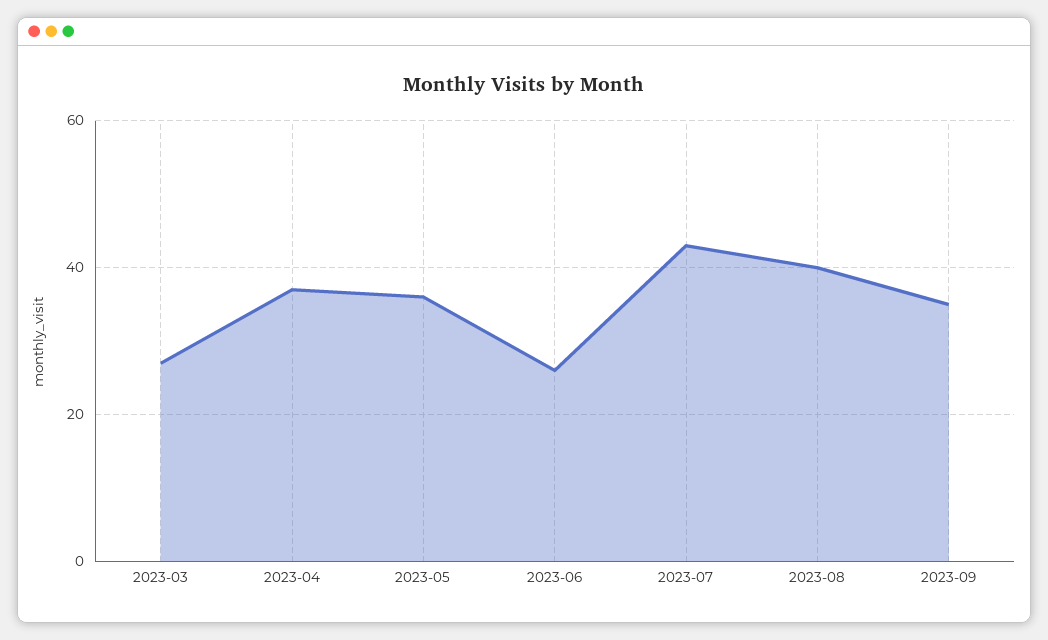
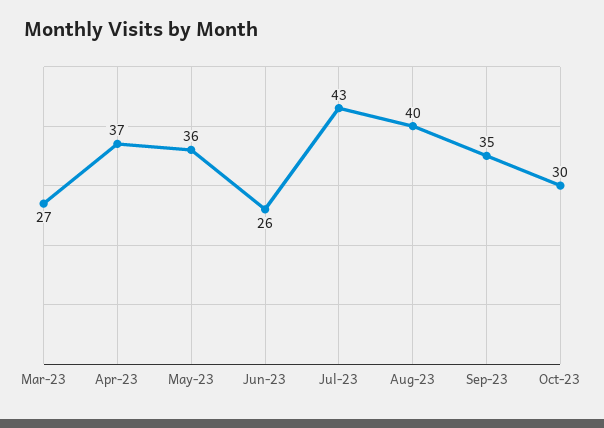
Oct-23: none -> 30

